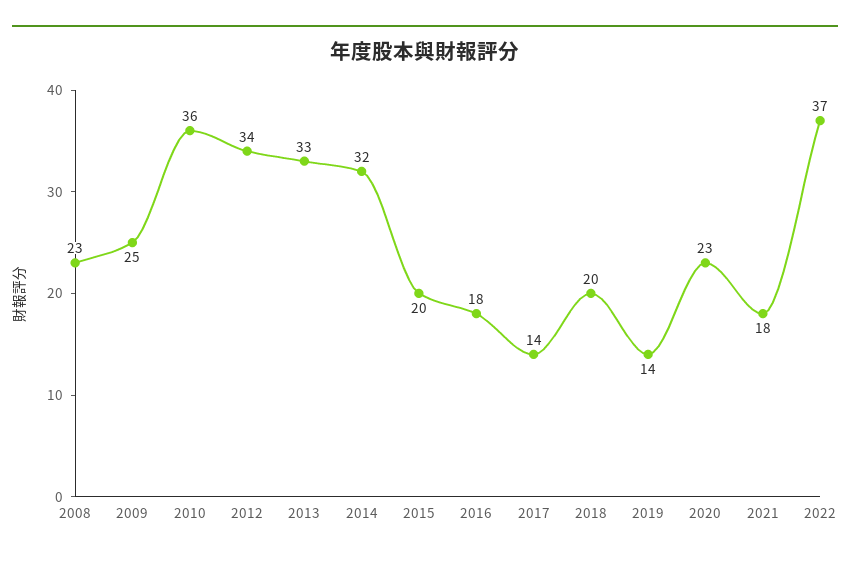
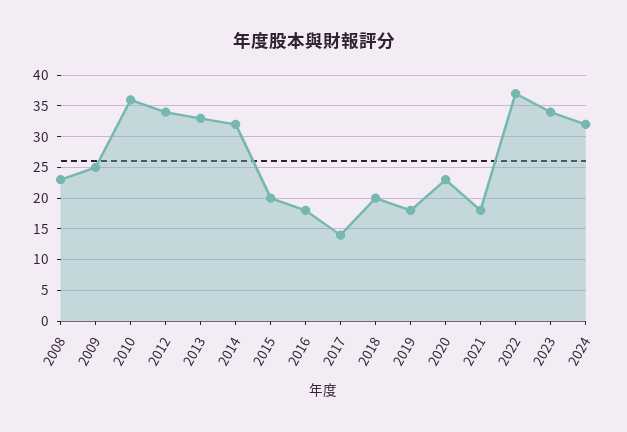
2019: 14 -> 18
2023: none -> 34
2024: none -> 32

